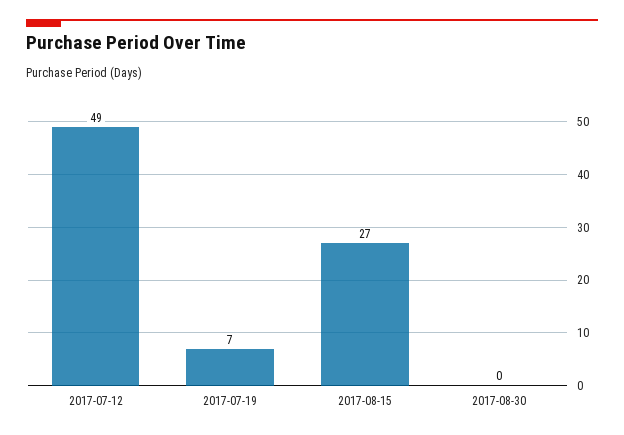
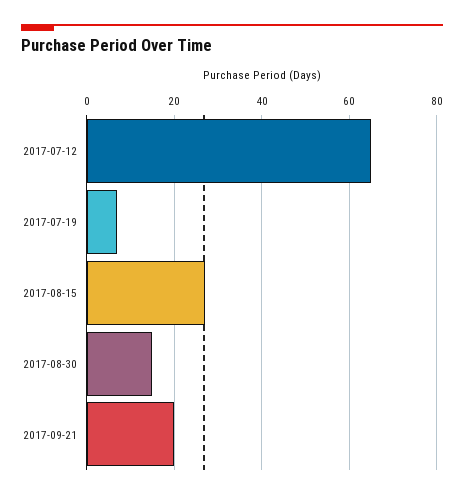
2017-07-12: 49 -> 65
2017-08-30: 0 -> 15
2017-09-21: none -> 20

